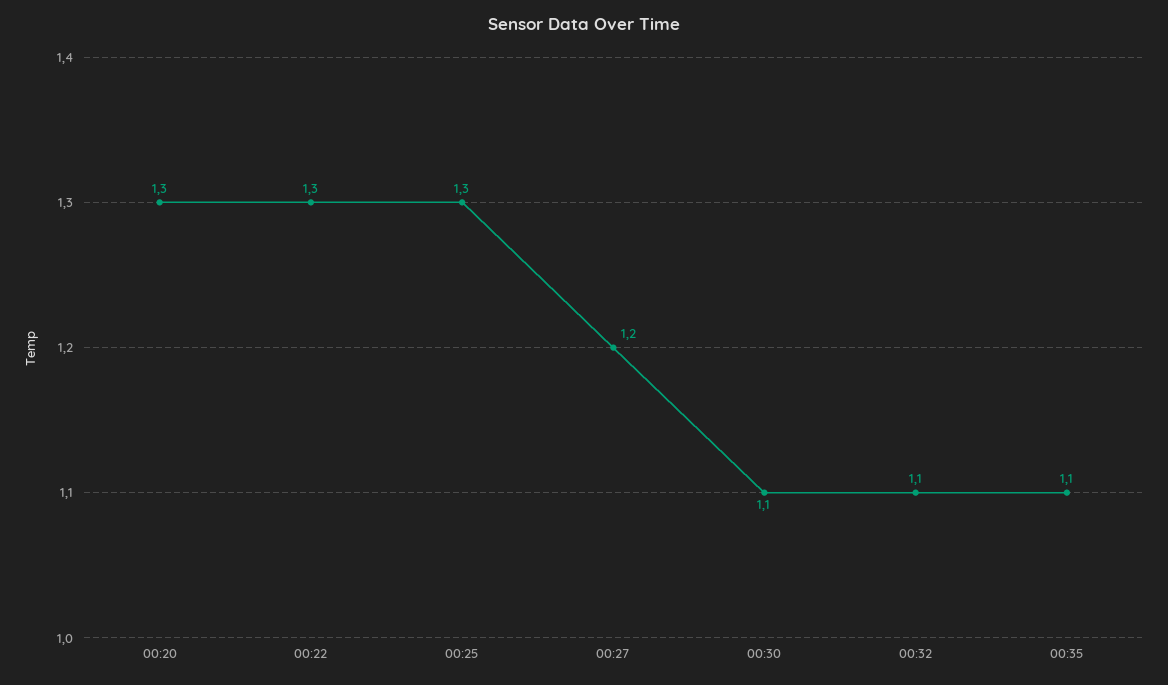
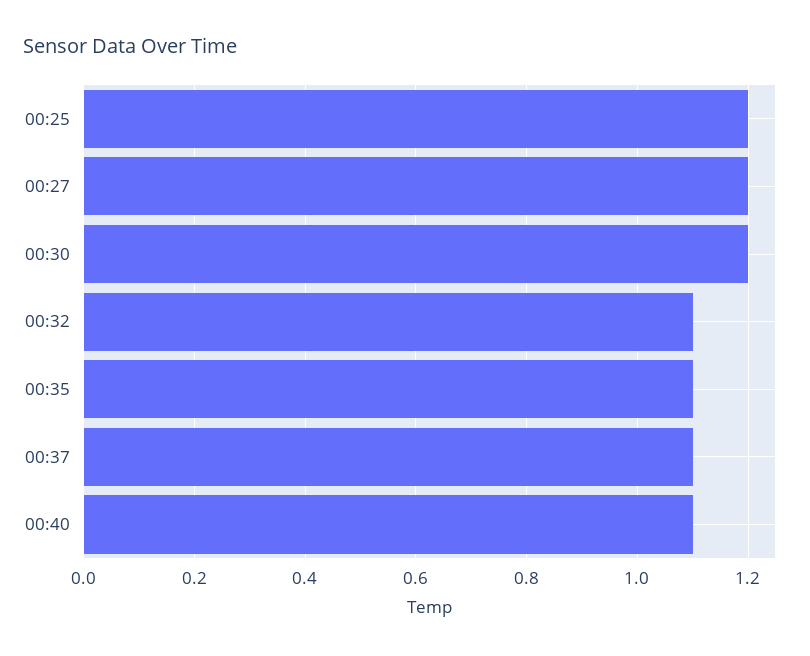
00:20: 1.3 -> none
00:22: 1.3 -> none
00:25: 1.3 -> 1.2
00:30: 1.1 -> 1.2
00:37: none -> 1.1
00:40: none -> 1.1

